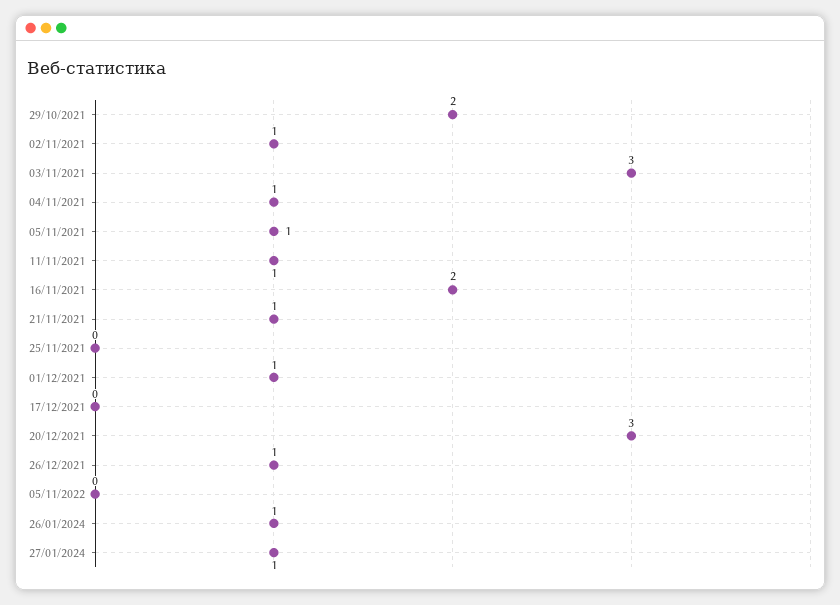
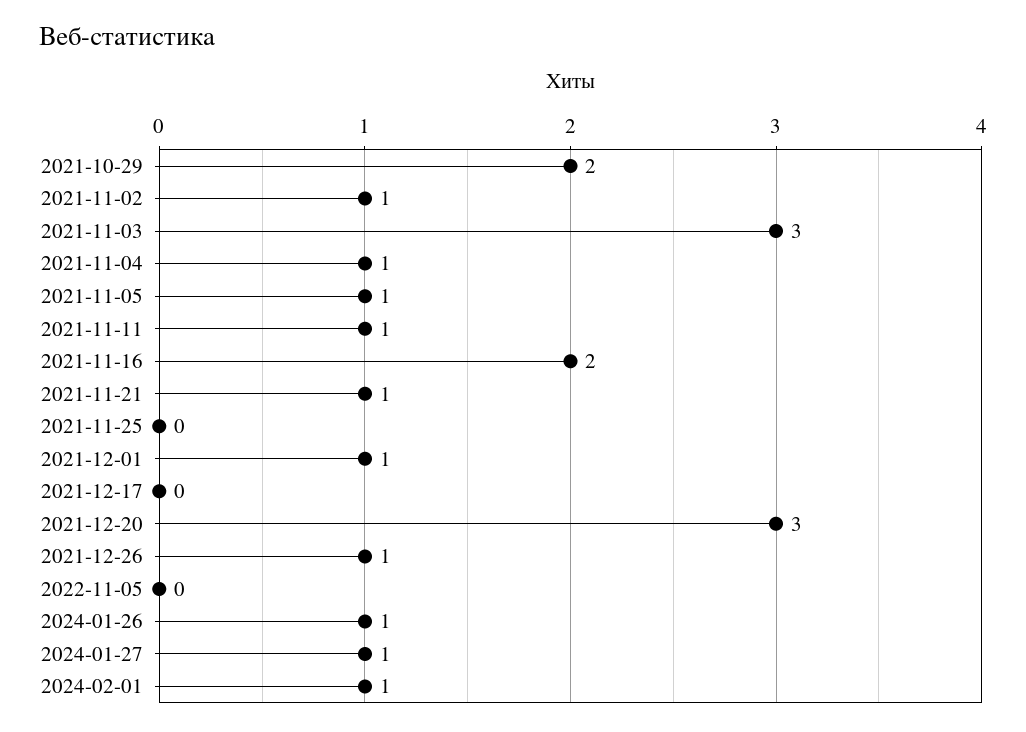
2024-02-01: none -> 1

